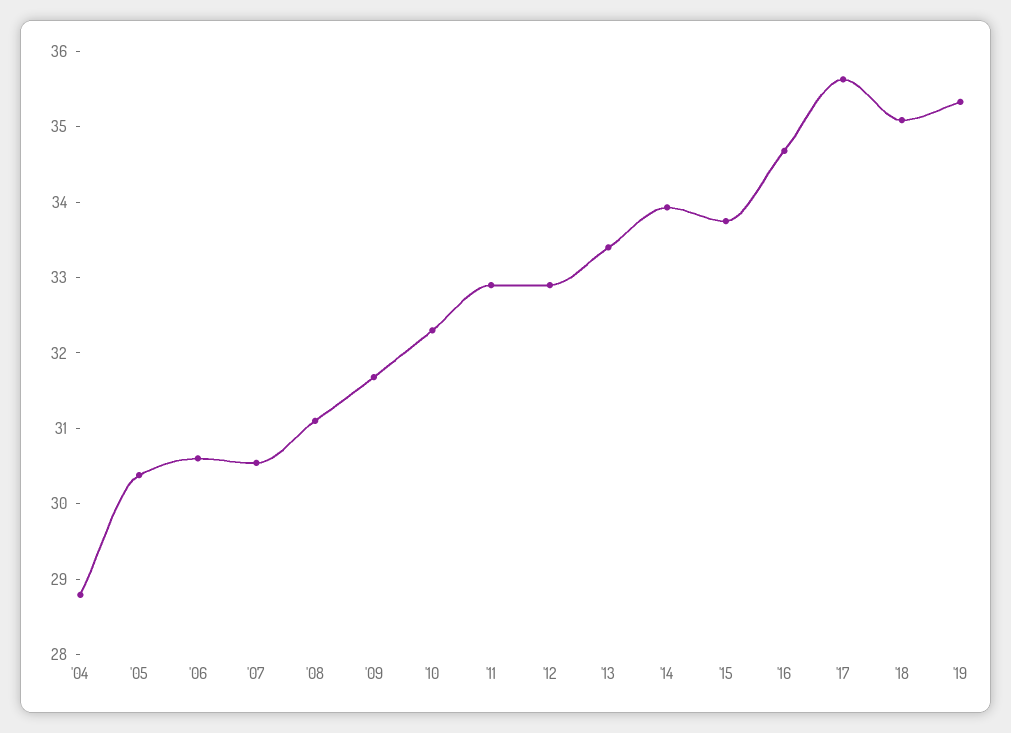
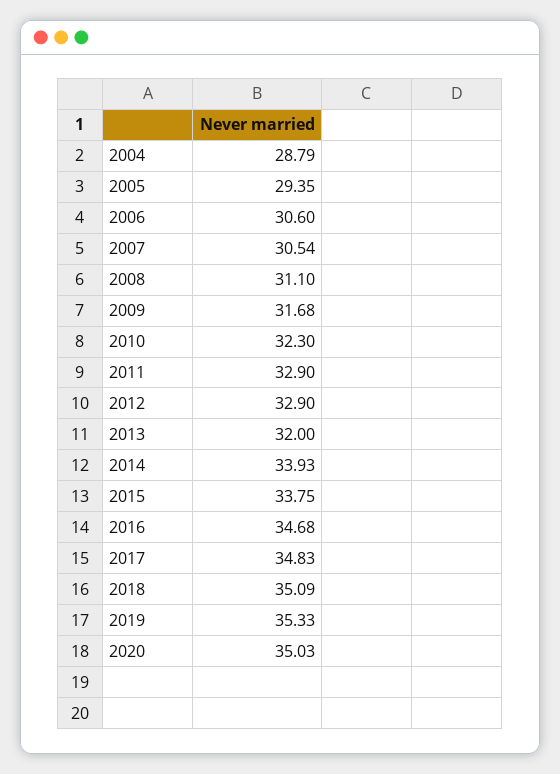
'05: 30.4 -> 29.35
'13: 33.4 -> 32
'17: 35.6 -> 34.83
2020: none -> 35.03

